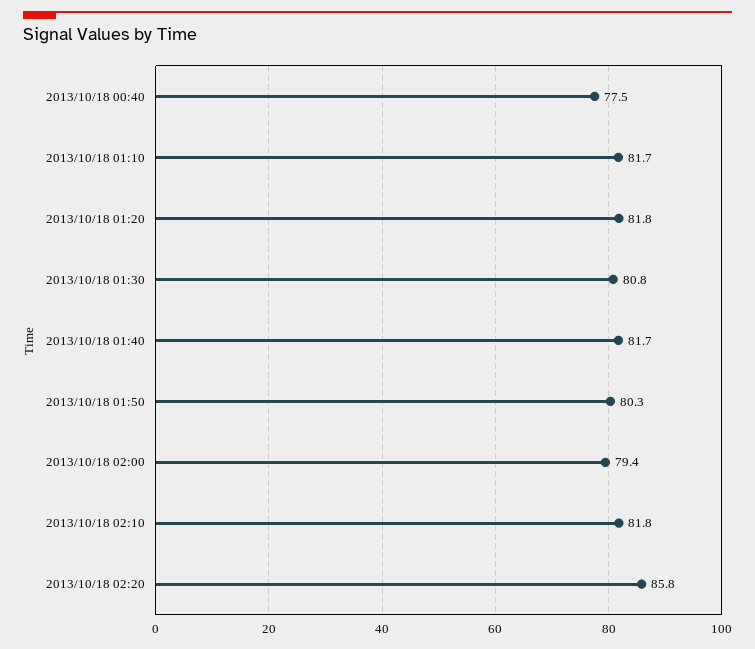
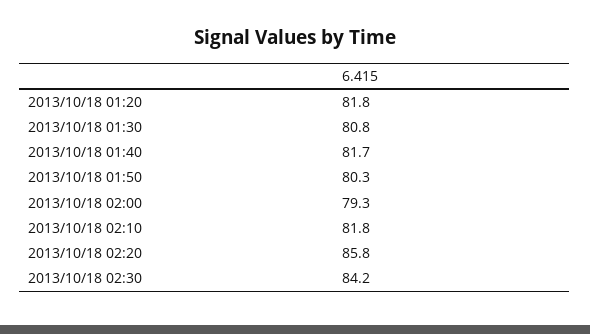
2013/10/18 00:40: 77.5 -> none
2013/10/18 01:10: 81.7 -> none
2013/10/18 02:00: 79.4 -> 79.3
2013/10/18 02:30: none -> 84.2

